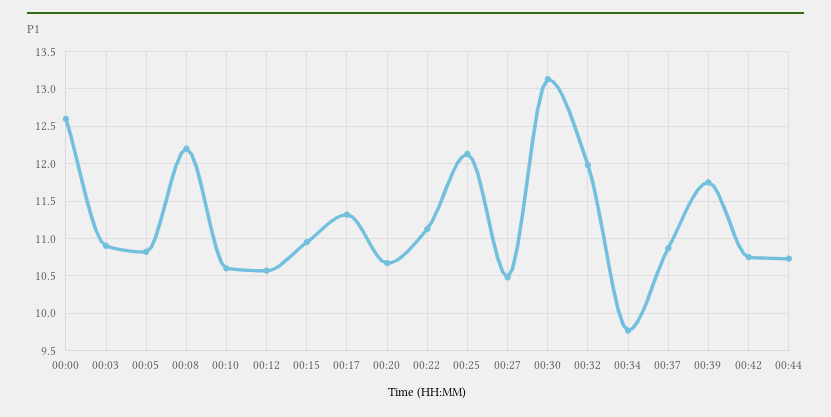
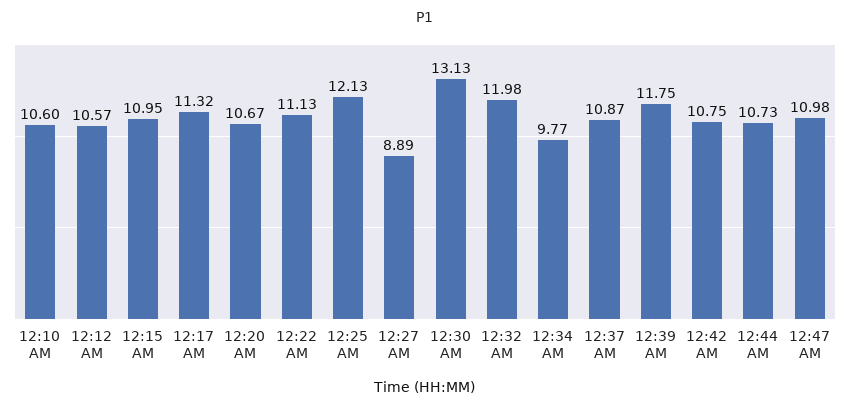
00:00: 12.6 -> none
00:03: 10.9 -> none
00:05: 10.8 -> none
00:08: 12.2 -> none
00:27: 10.5 -> 8.89
12:47 AM: none -> 10.98

